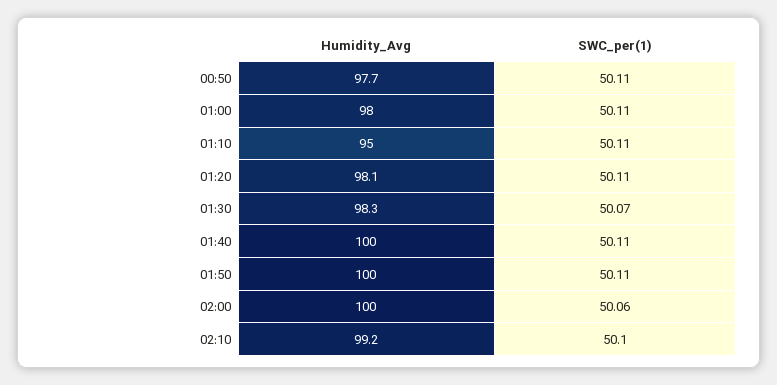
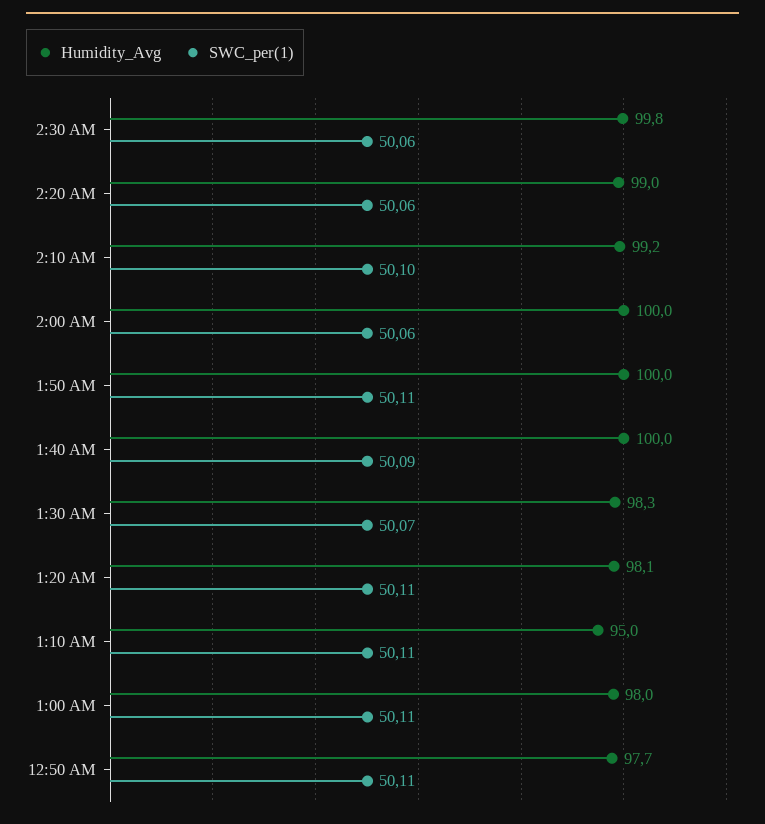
SWC_per(1), 01:40: 50.11 -> 50.09
Humidity_Avg, 2:30 AM: none -> 99.8
SWC_per(1), 2:30 AM: none -> 50.06
Humidity_Avg, 2:20 AM: none -> 99
SWC_per(1), 2:20 AM: none -> 50.06

